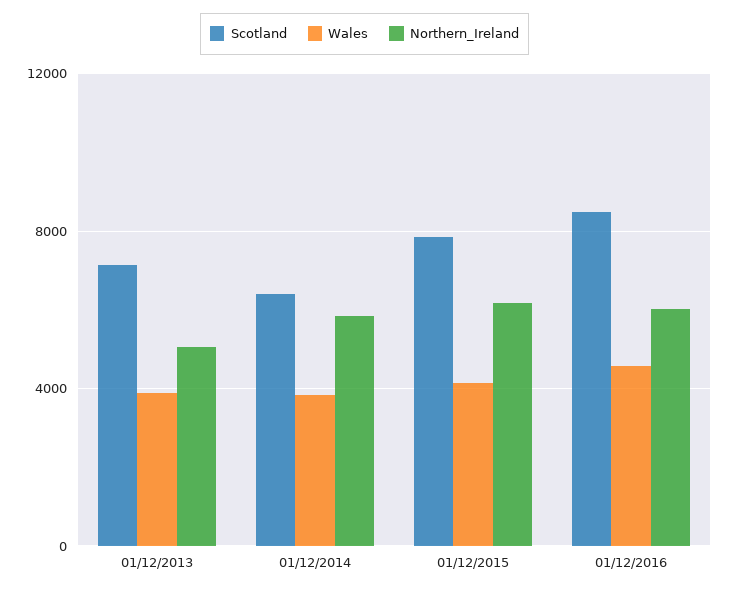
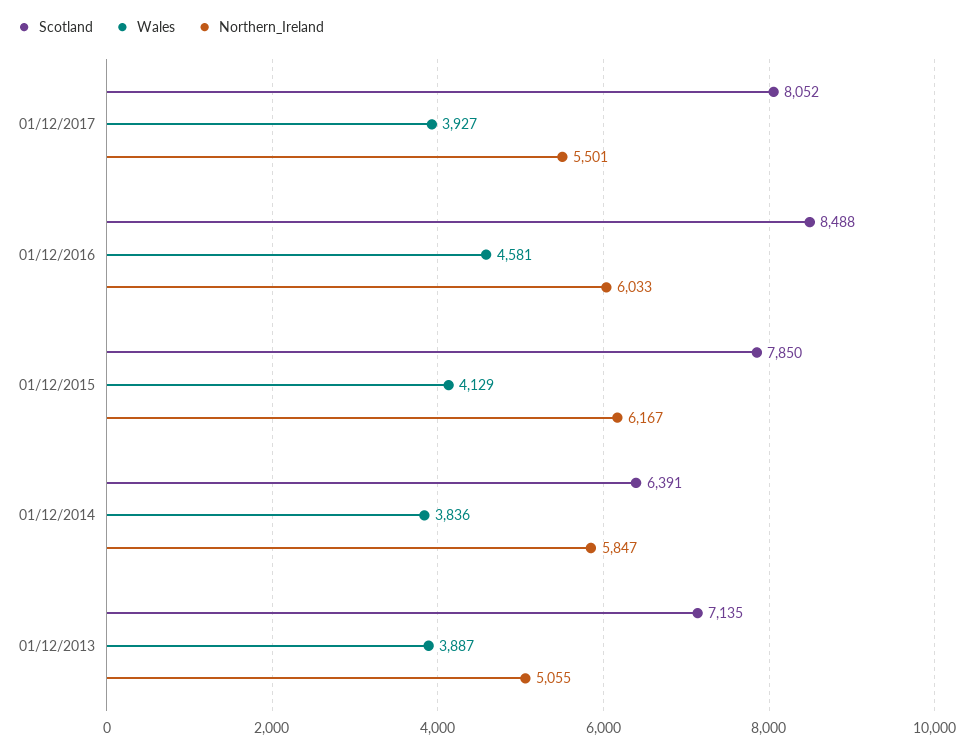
Scotland, 01/12/2017: none -> 8052
Wales, 01/12/2017: none -> 3927
Northern_Ireland, 01/12/2017: none -> 5501

